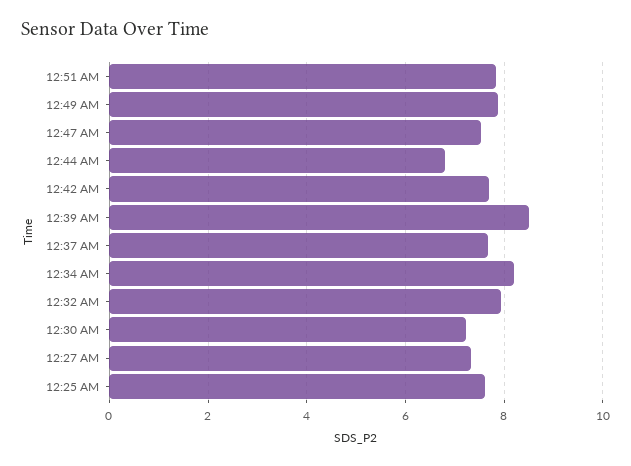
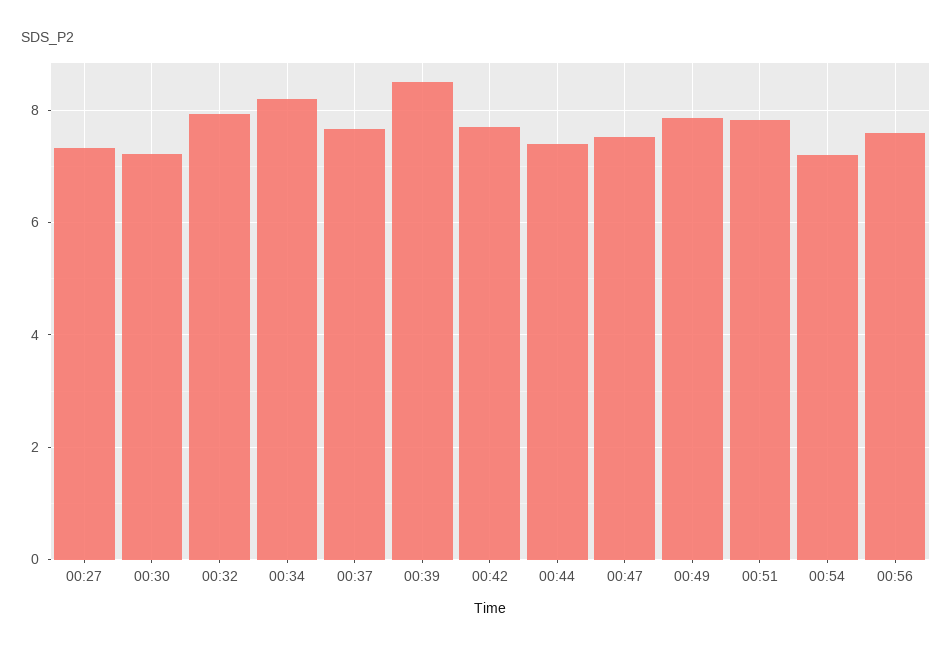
12:44 AM: 6.8 -> 7.4
12:25 AM: 7.6 -> none
00:54: none -> 7.2
00:56: none -> 7.6

